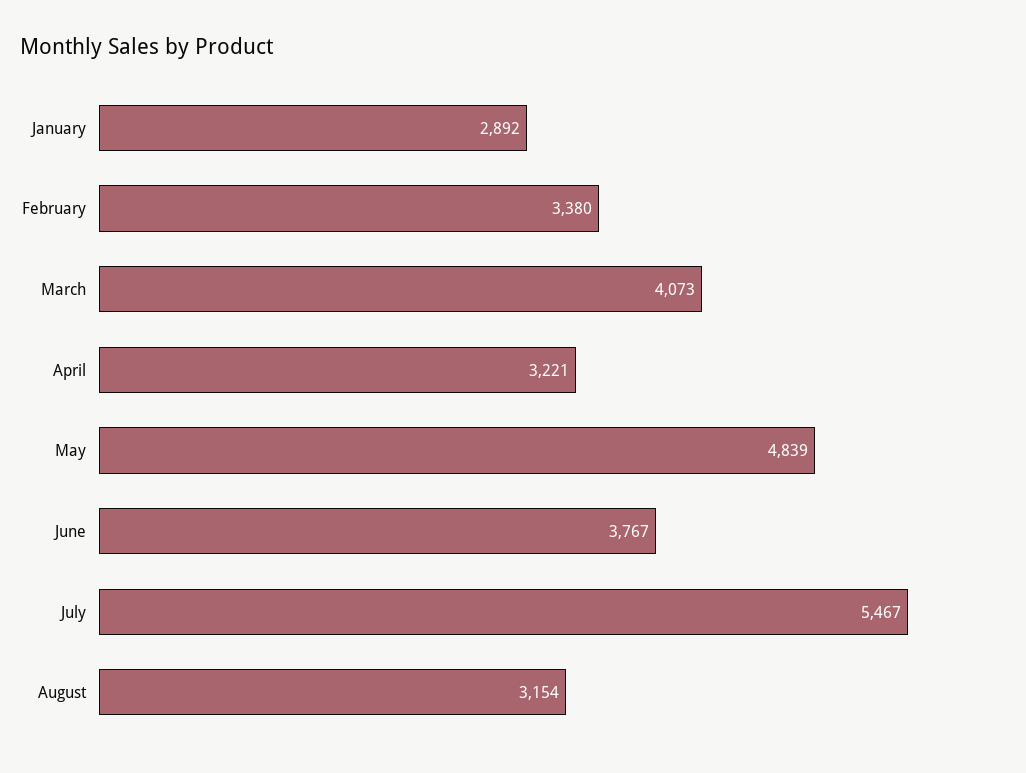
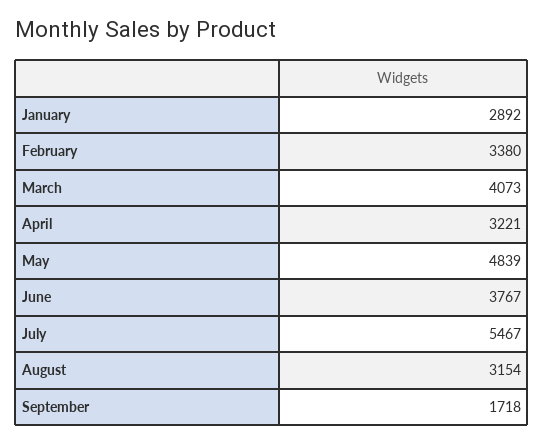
September: none -> 1718

